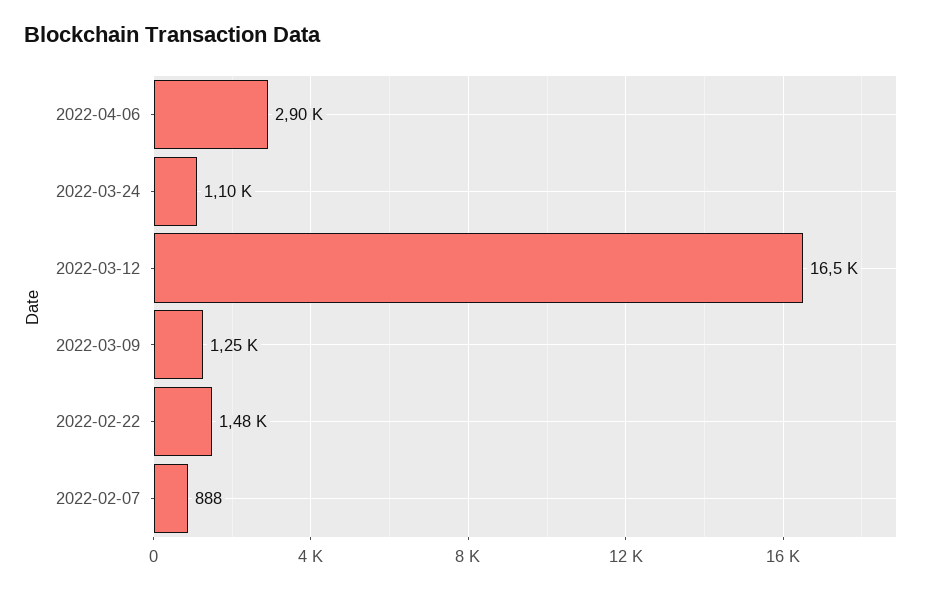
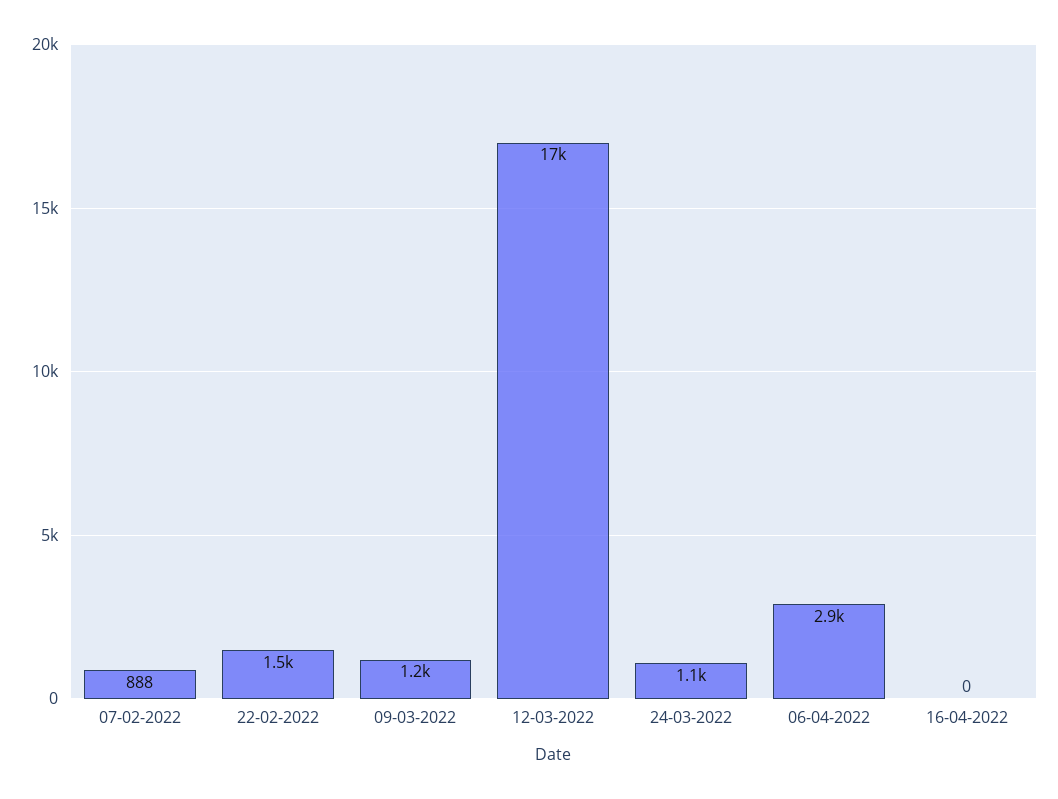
16-04-2022: none -> 0

